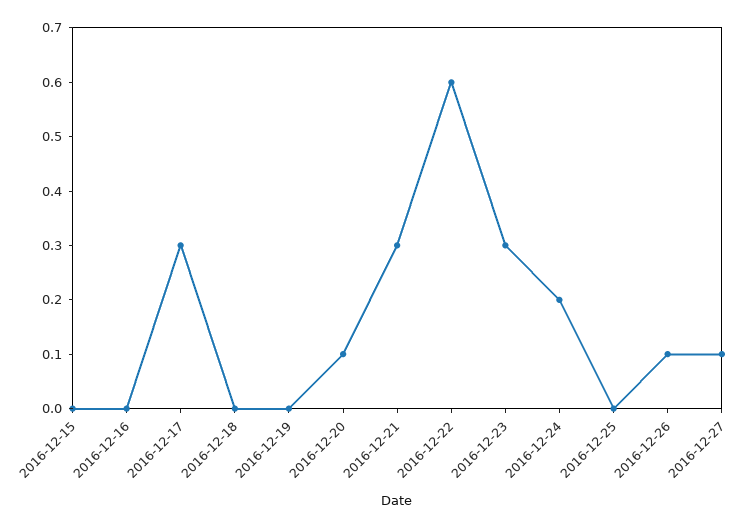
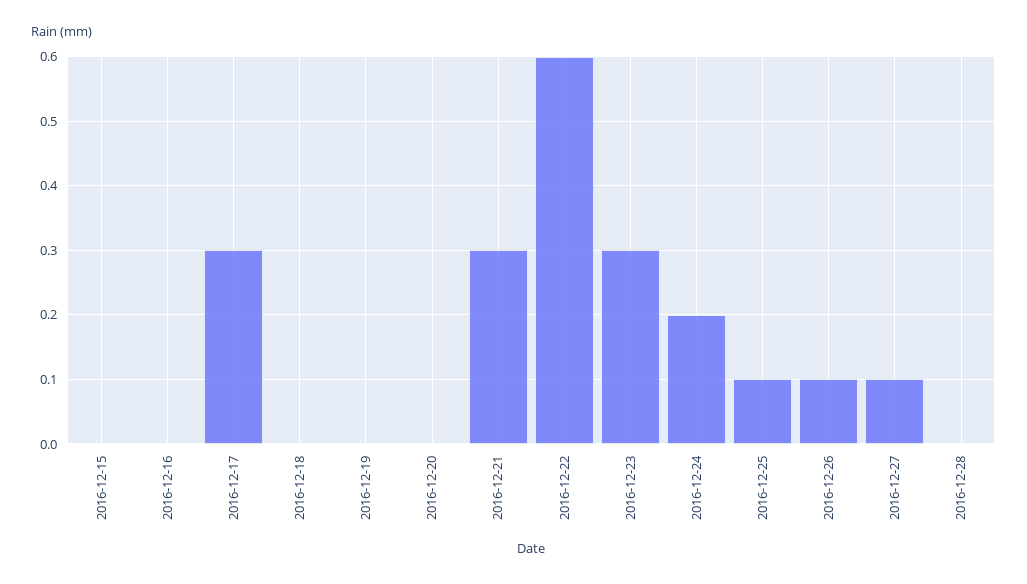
2016-12-20: 0.1 -> 0
2016-12-25: 0 -> 0.1
2016-12-28: none -> 0

